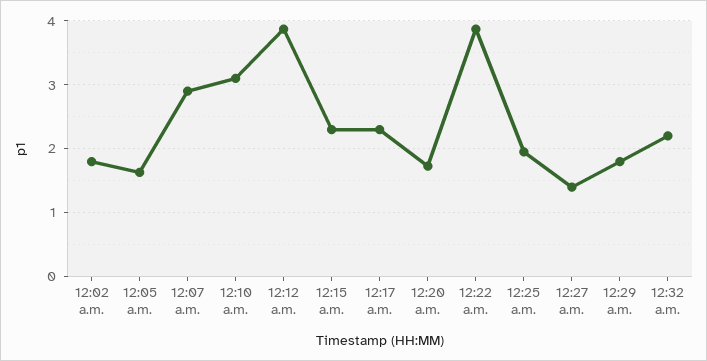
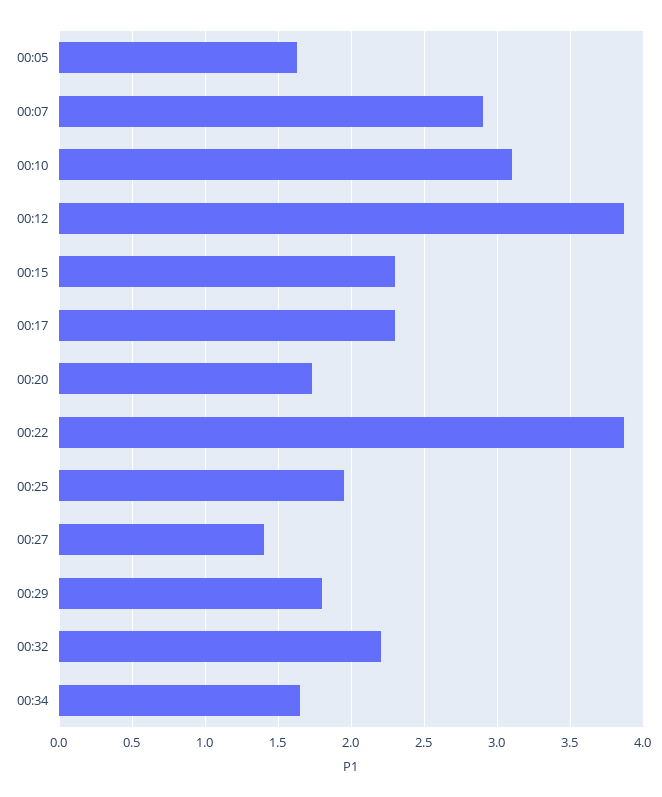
12:02 a.m.: 1.8 -> none
00:34: none -> 1.65

